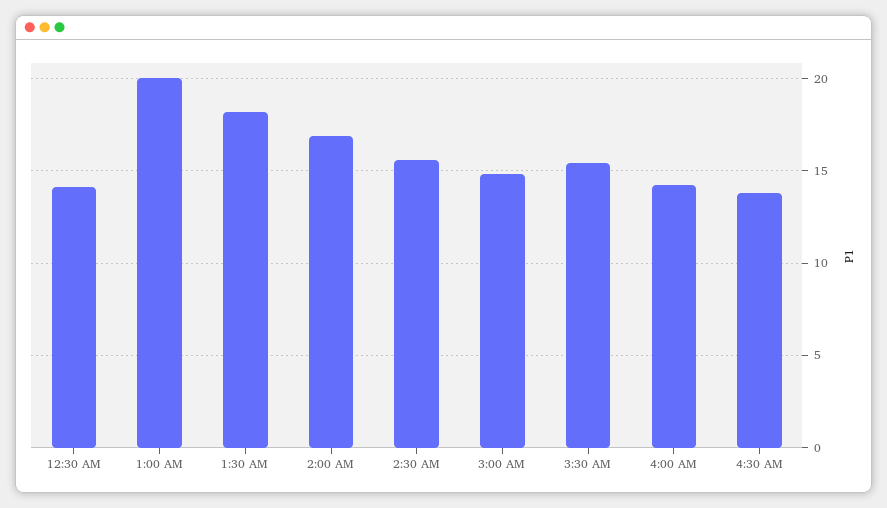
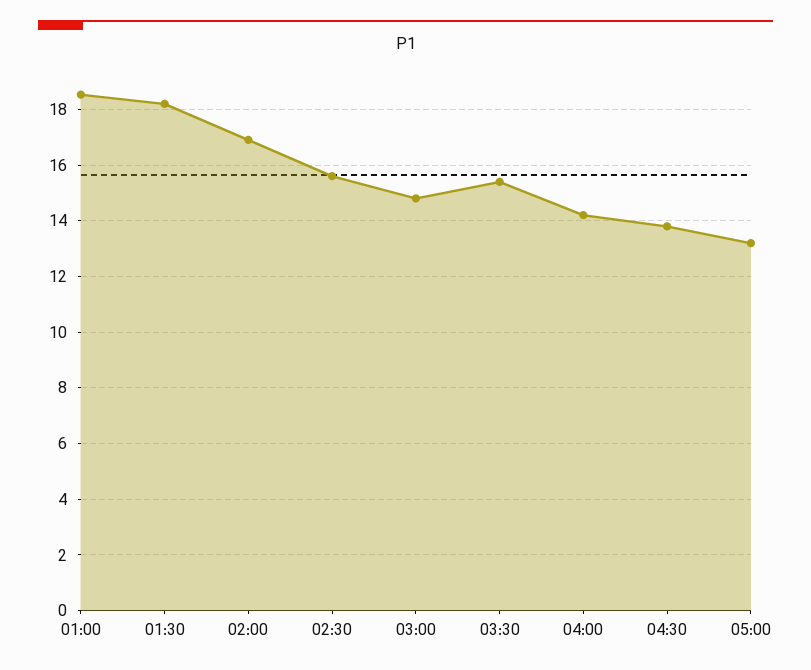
12:30 AM: 14 -> none
1:00 AM: 20 -> 18.5
05:00: none -> 13.25

